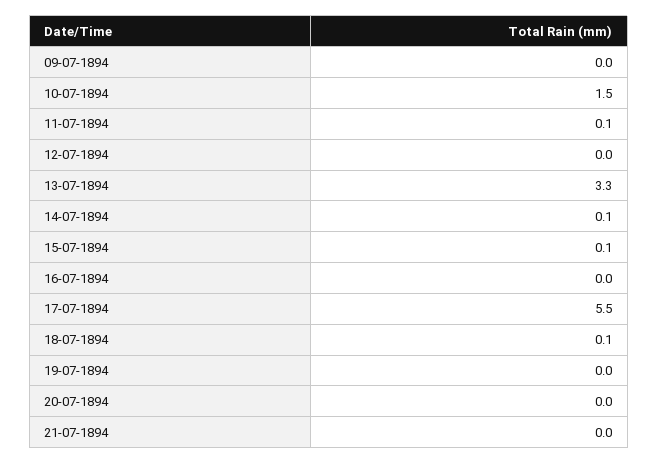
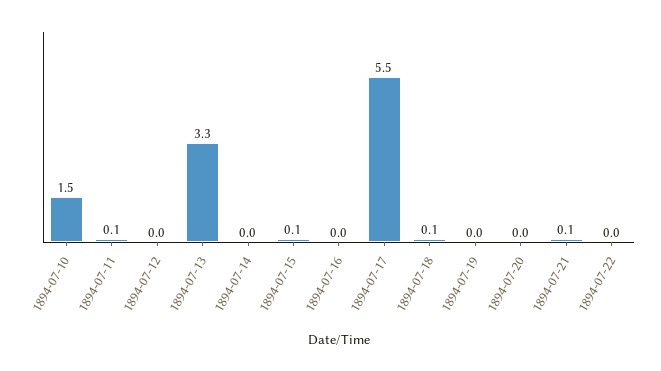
09-07-1894: 0 -> none
14-07-1894: 0.1 -> 0
21-07-1894: 0 -> 0.1
1894-07-22: none -> 0

